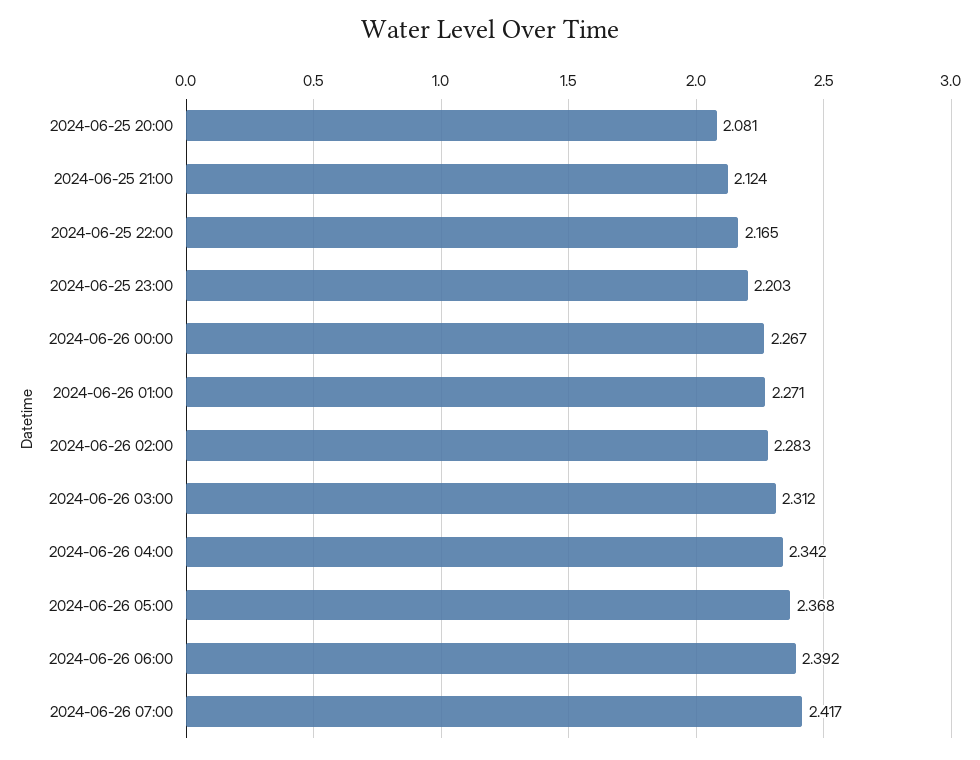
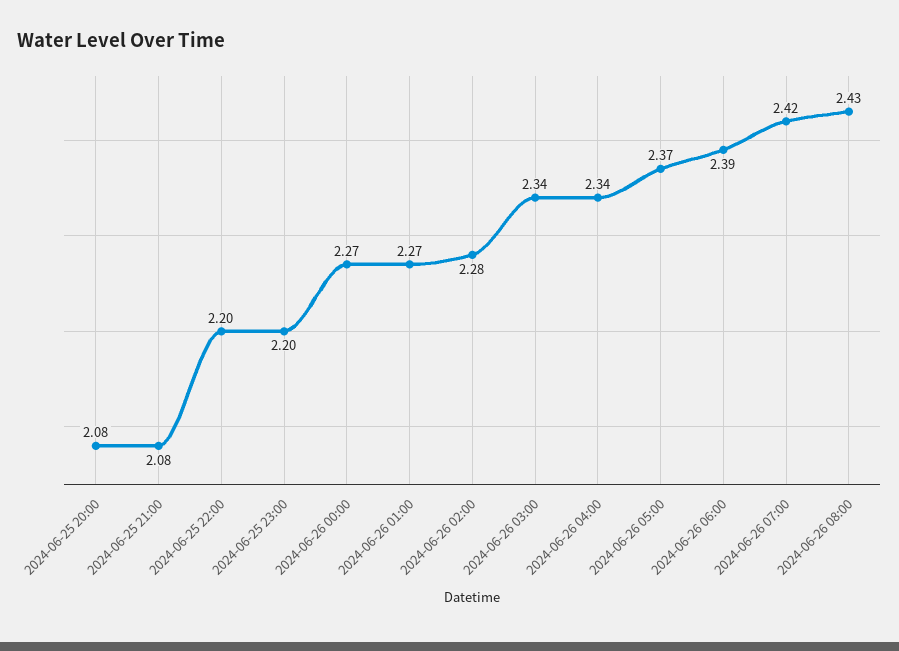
2024-06-25 21:00: 2.124 -> 2.08
2024-06-25 22:00: 2.165 -> 2.2
2024-06-26 03:00: 2.312 -> 2.34
2024-06-26 08:00: none -> 2.43

